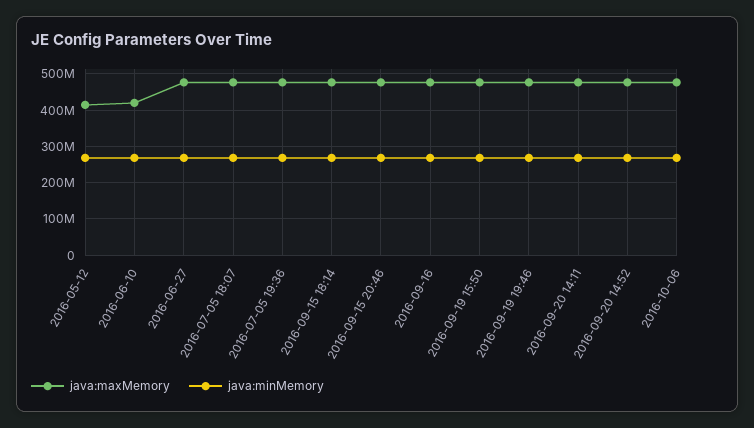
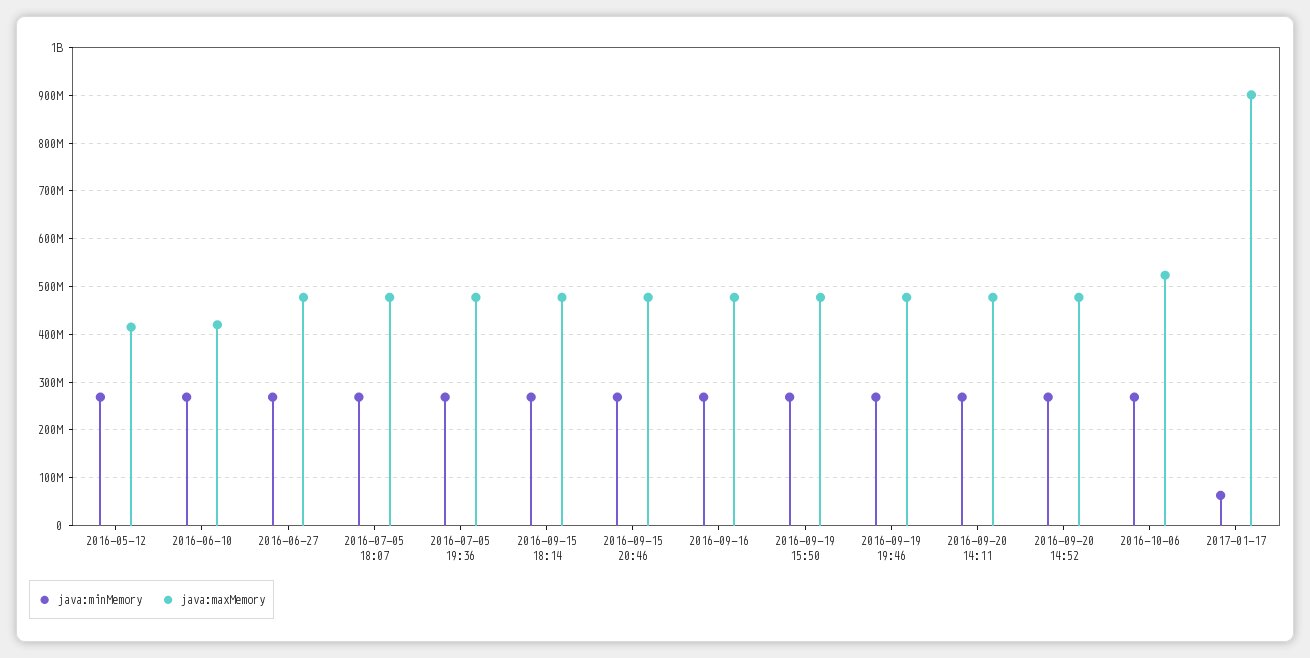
java:maxMemory, 2016-10-06: 480000000 -> 520000000
java:minMemory, 2017-01-17: none -> 60000000
java:maxMemory, 2017-01-17: none -> 900000000

